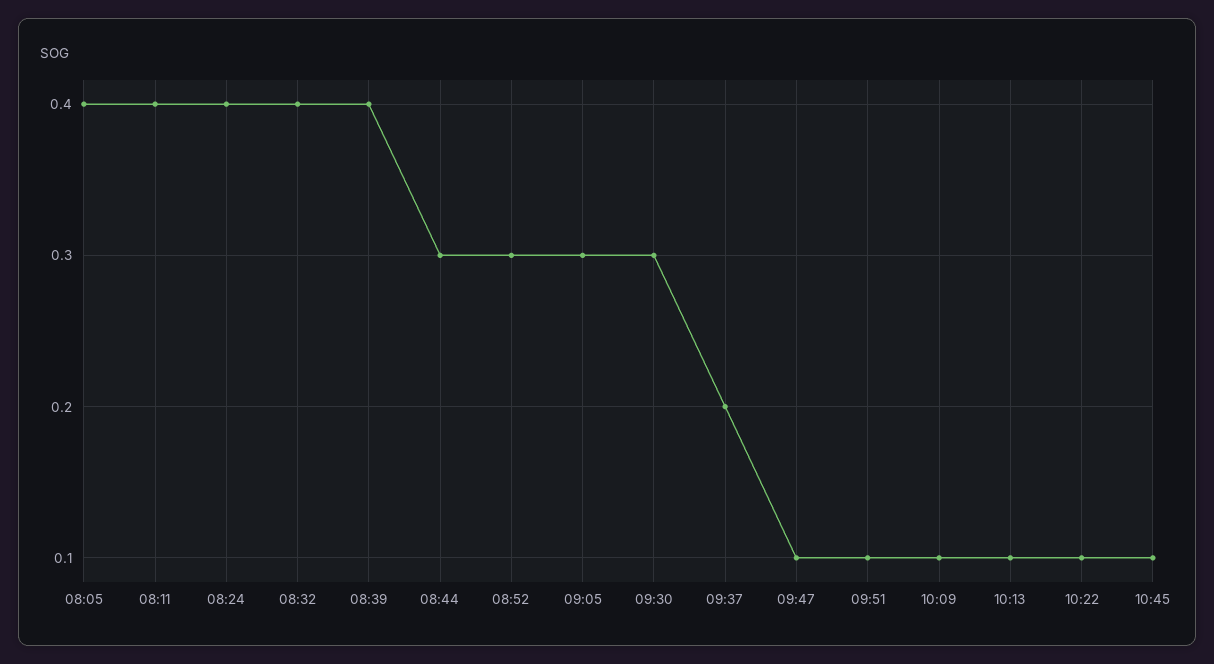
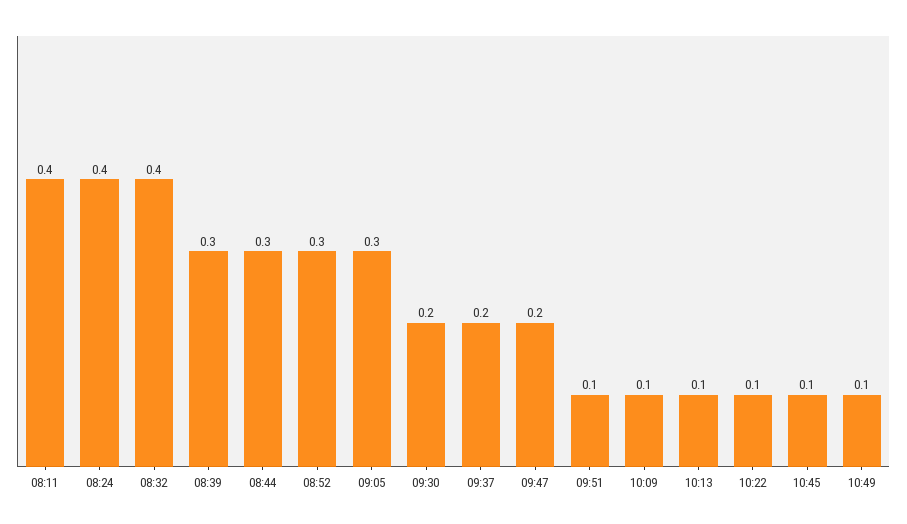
08:05: 0.4 -> none
08:39: 0.4 -> 0.3
09:30: 0.3 -> 0.2
09:47: 0.1 -> 0.2
10:49: none -> 0.1

